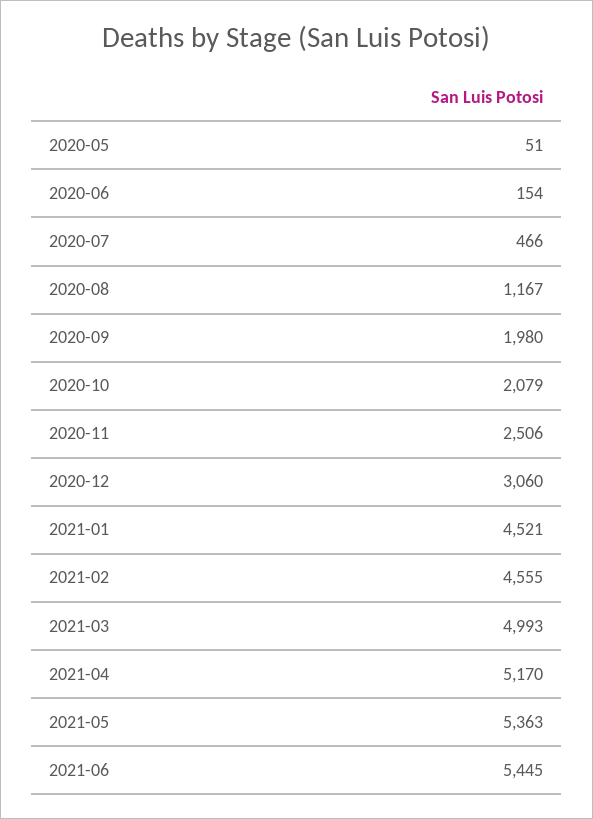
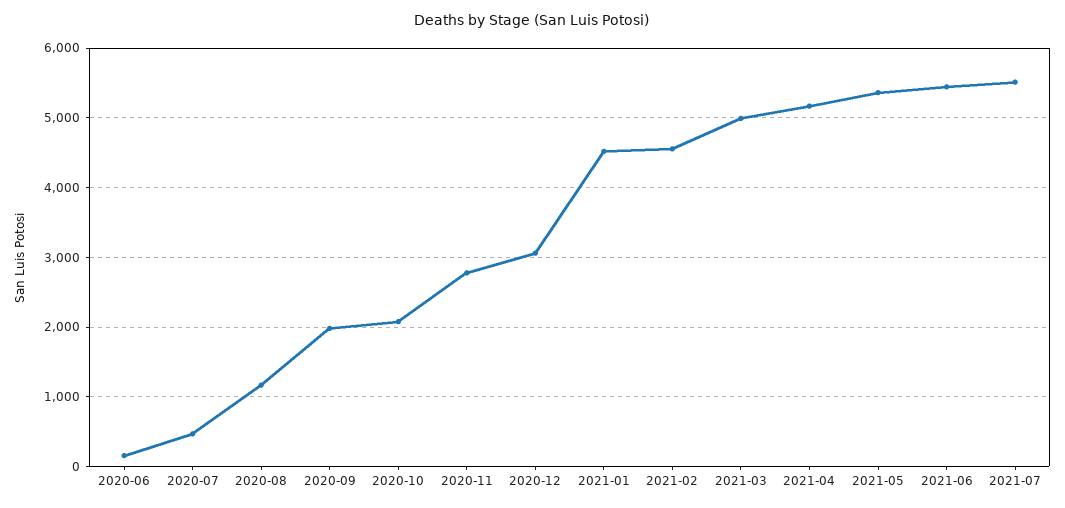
2020-05: 51 -> none
2020-11: 2506 -> 2800
2021-07: none -> 5500

